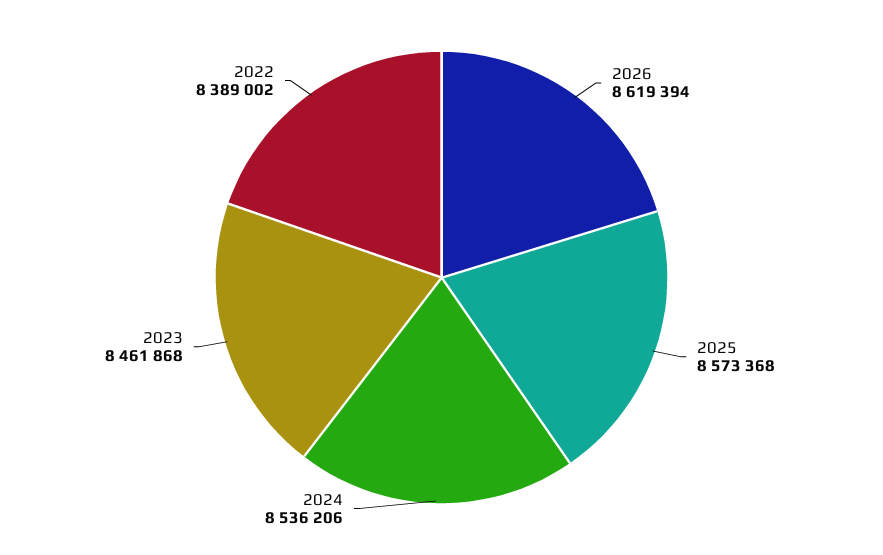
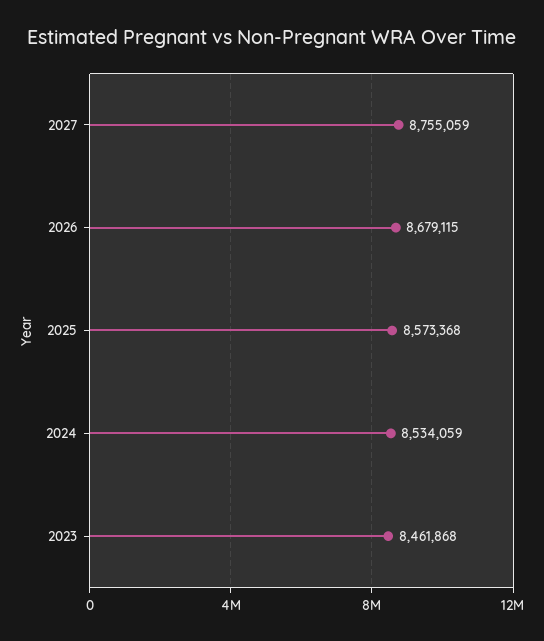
2026: 8619394 -> 8679115
2024: 8536206 -> 8534059
2022: 8389002 -> none
2027: none -> 8755059

